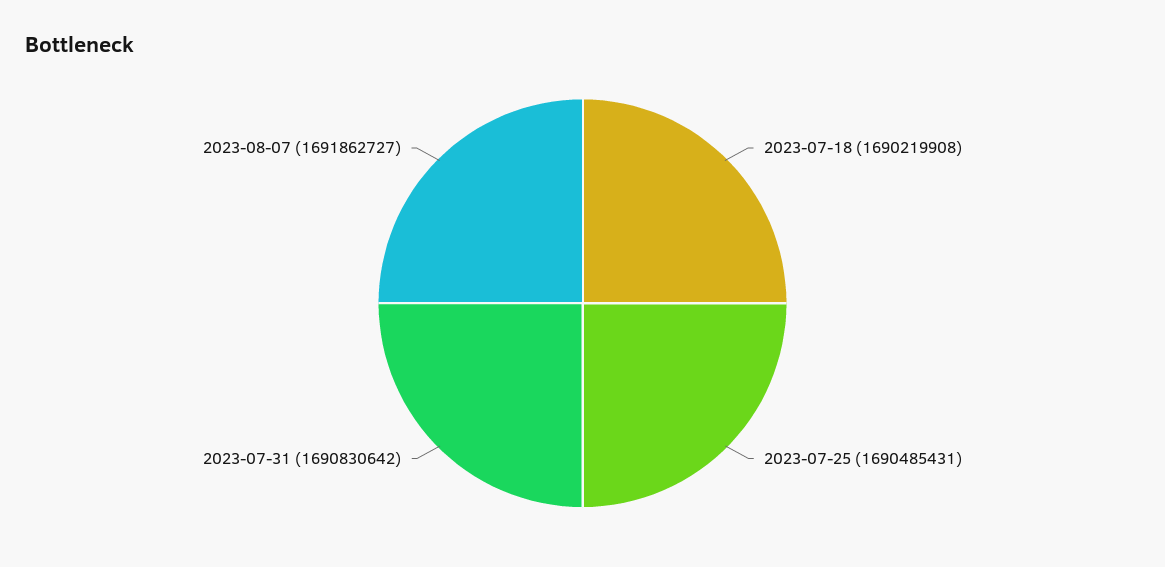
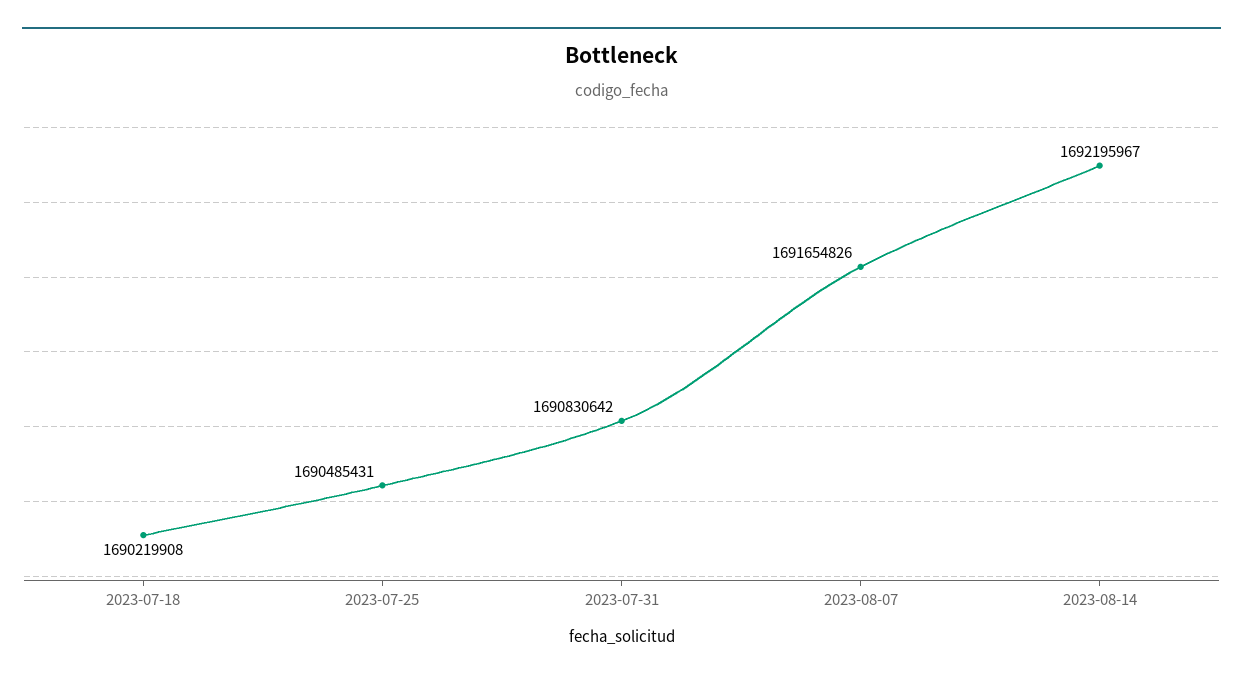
2023-08-07: 1691862727 -> 1691654826
2023-08-14: none -> 1692195967

